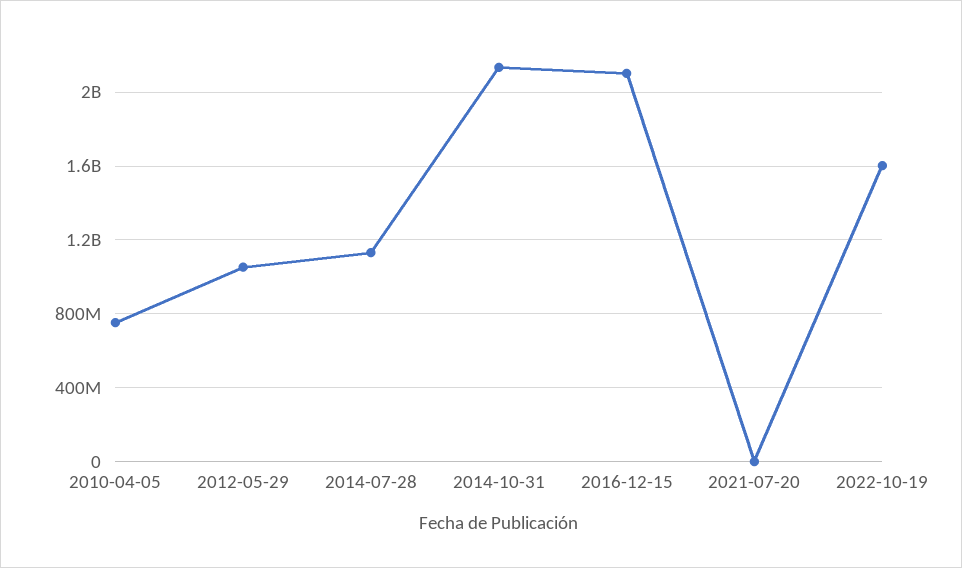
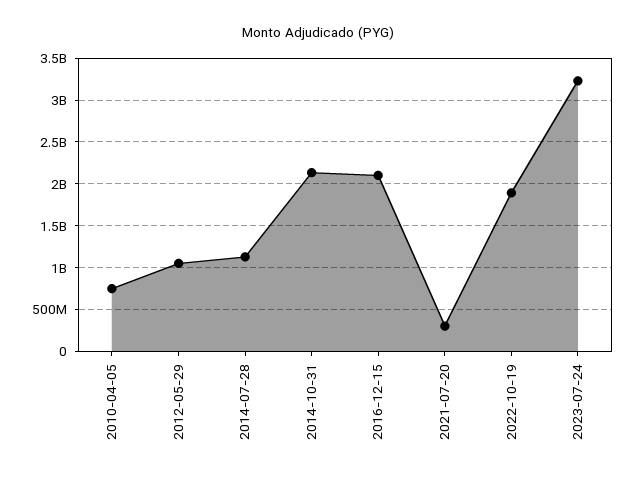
2021-07-20: 0 -> 300000000
2022-10-19: 1600000000 -> 1900000000
2023-07-24: none -> 3200000000

